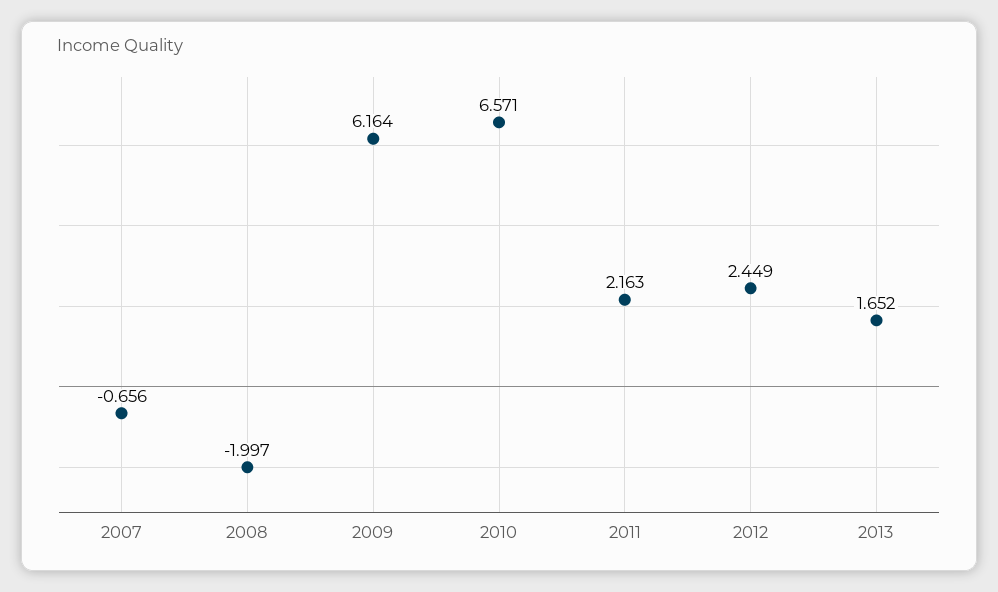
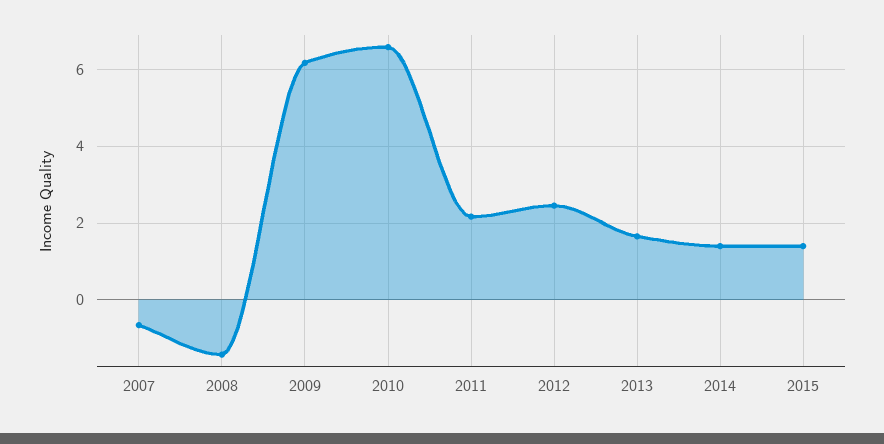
2008: -1.997 -> -1.4
2014: none -> 1.4
2015: none -> 1.4

